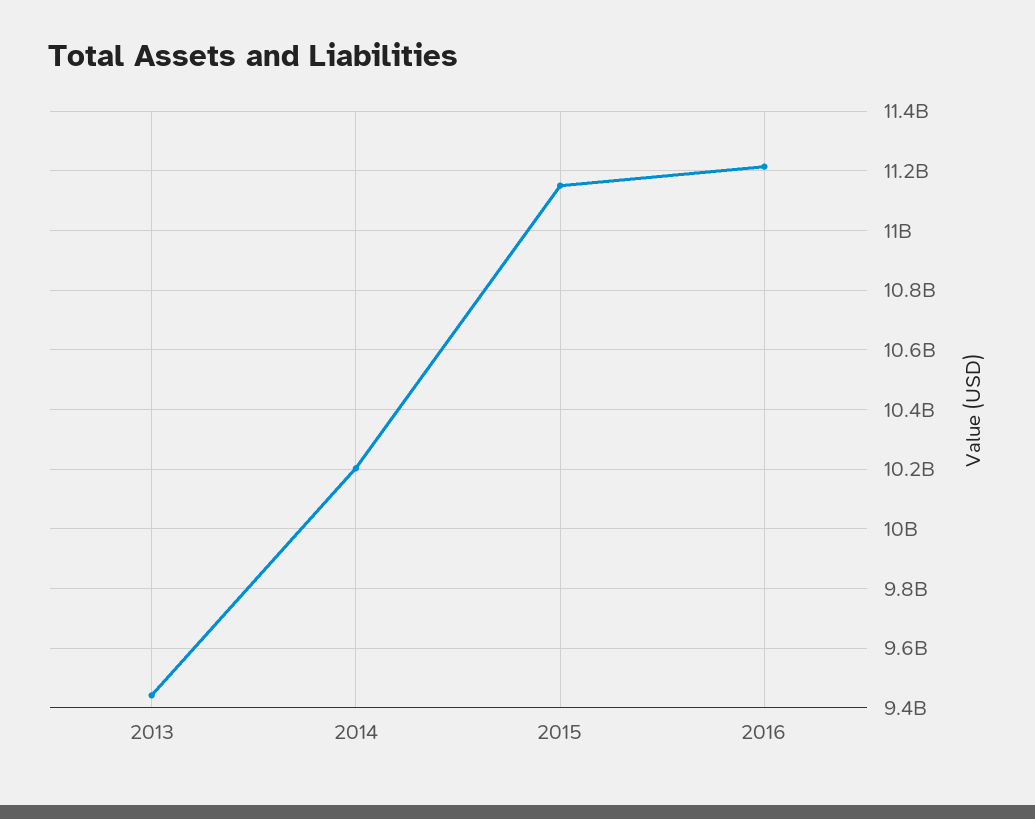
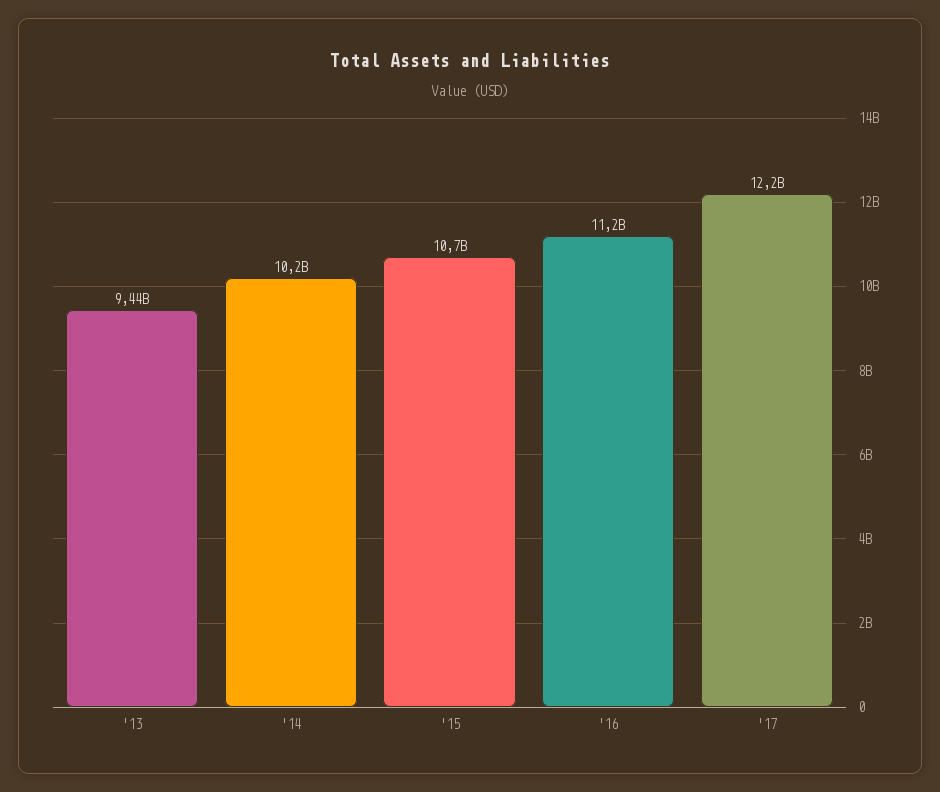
2015: 11150000000 -> 10700000000
'17: none -> 12200000000

